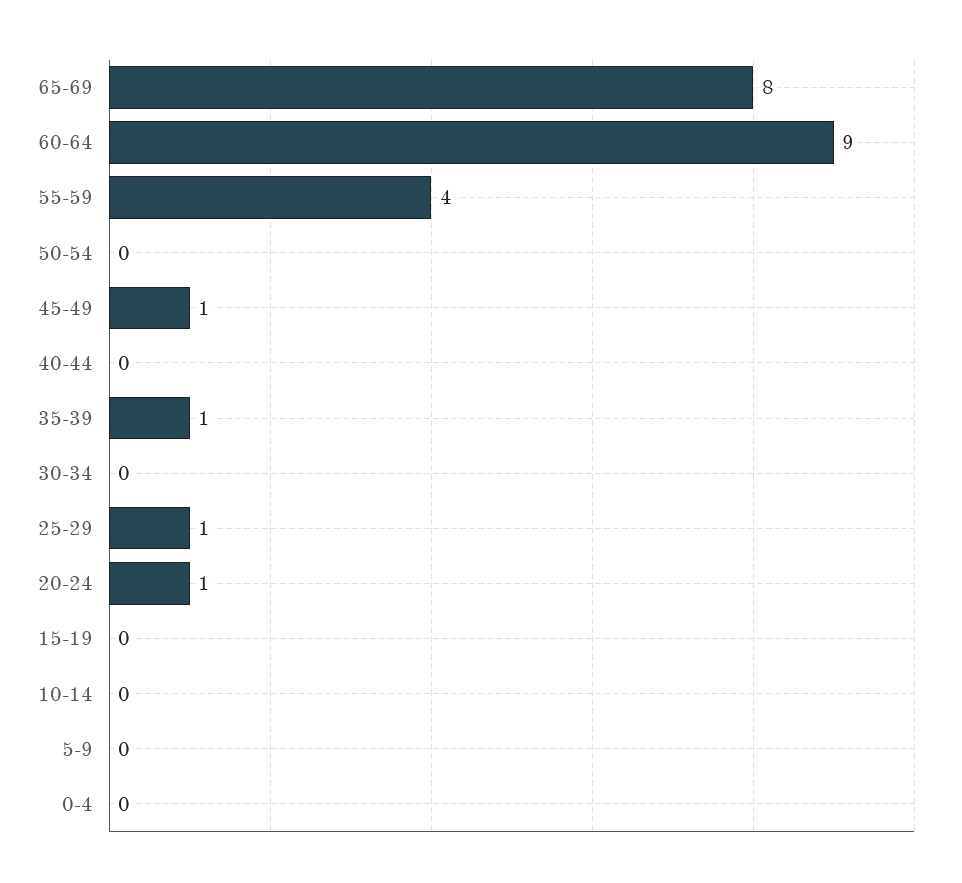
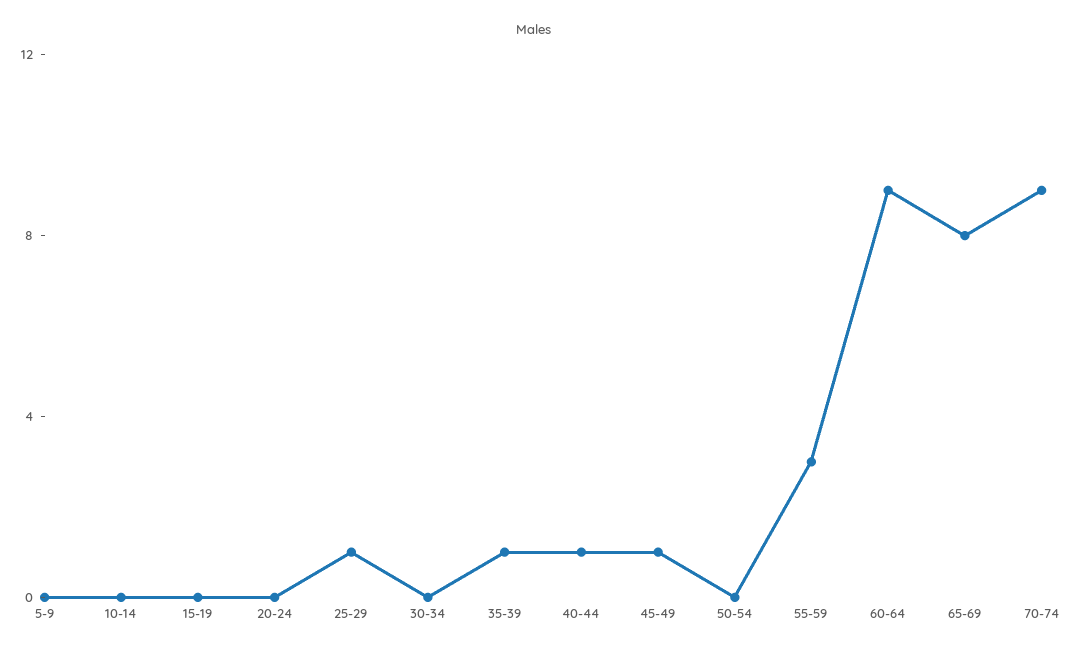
55-59: 4 -> 3
40-44: 0 -> 1
20-24: 1 -> 0
0-4: 0 -> none
70-74: none -> 9

